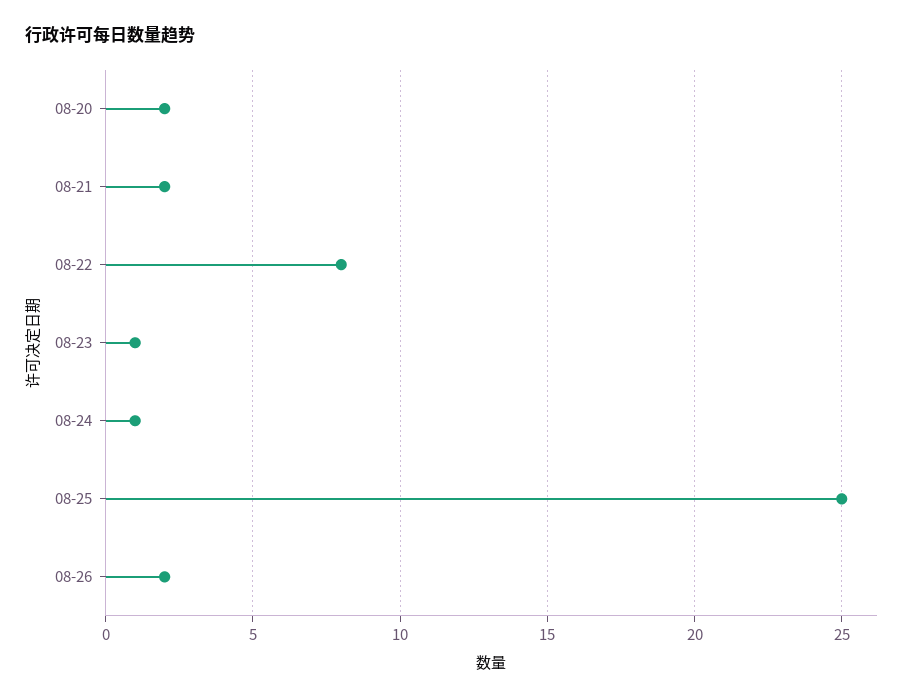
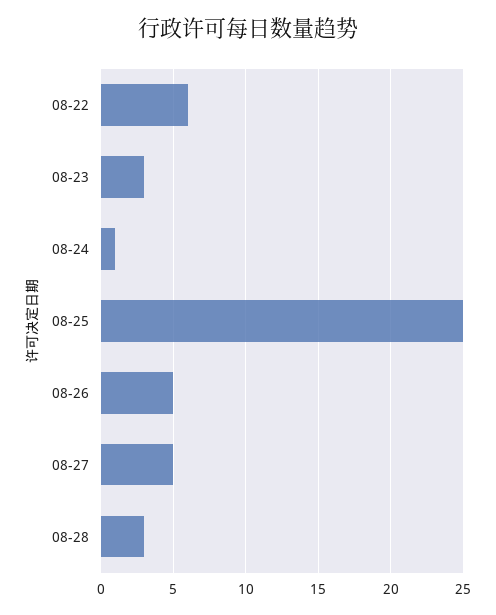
08-20: 2 -> none
08-21: 2 -> none
08-22: 8 -> 6
08-23: 1 -> 3
08-26: 2 -> 5
08-27: none -> 5
08-28: none -> 3

